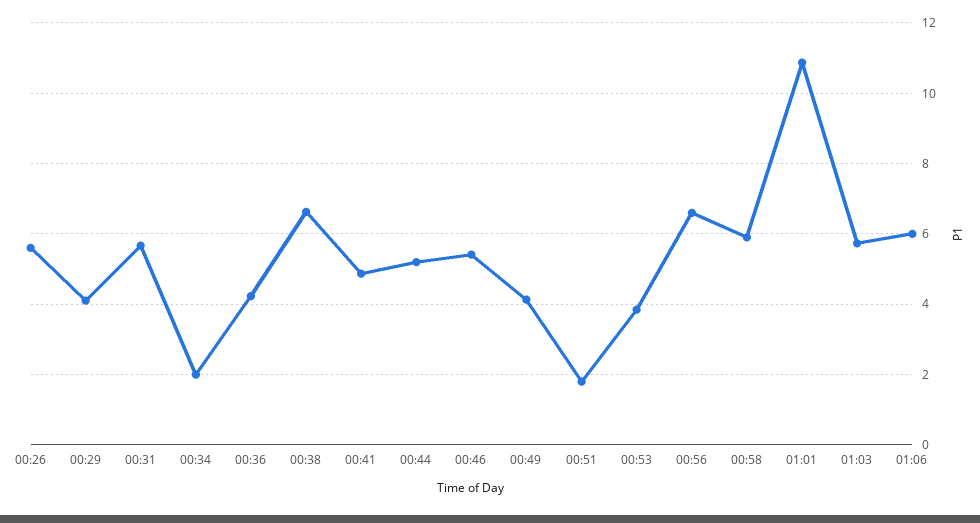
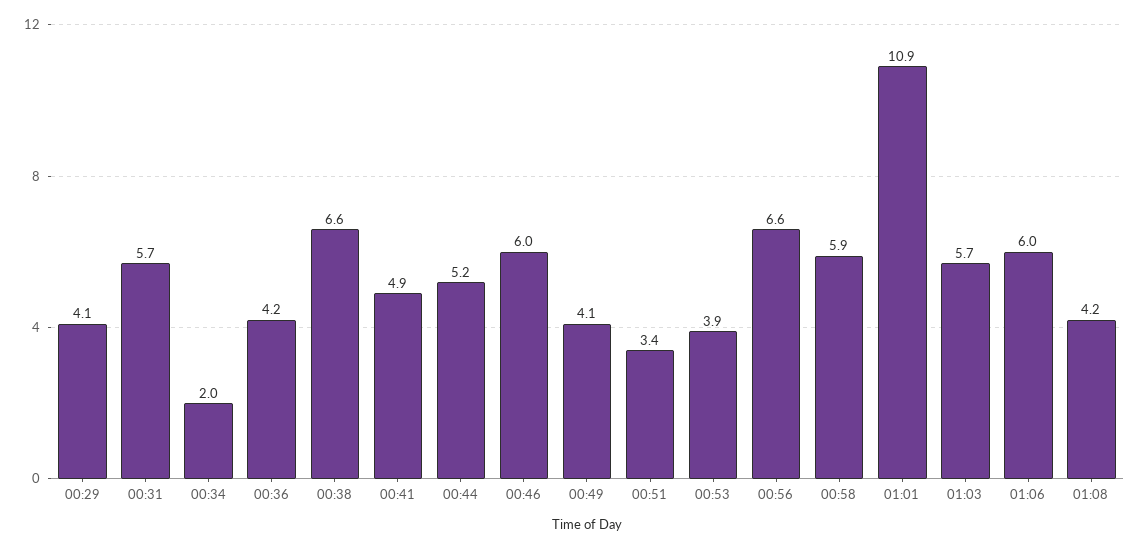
00:26: 5.6 -> none
00:46: 5.4 -> 6
00:51: 1.8 -> 3.4
01:08: none -> 4.2

